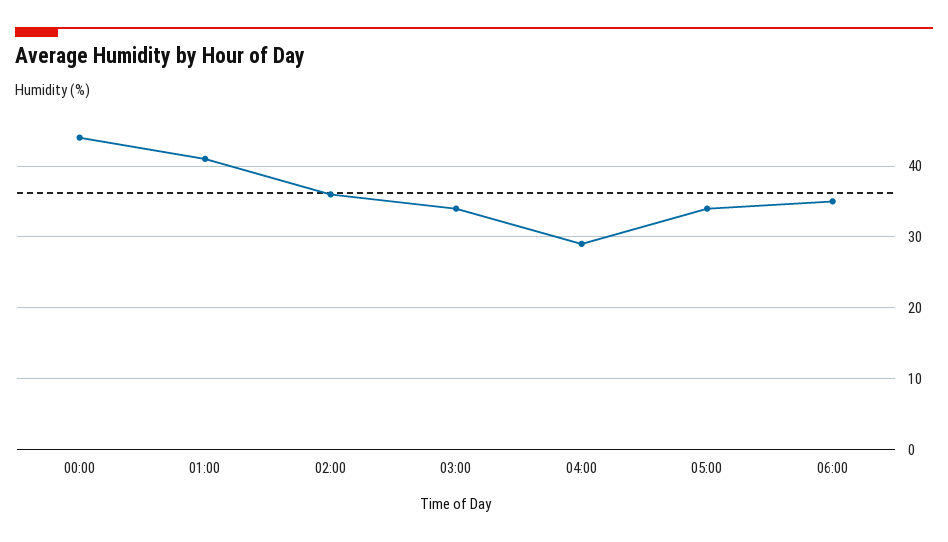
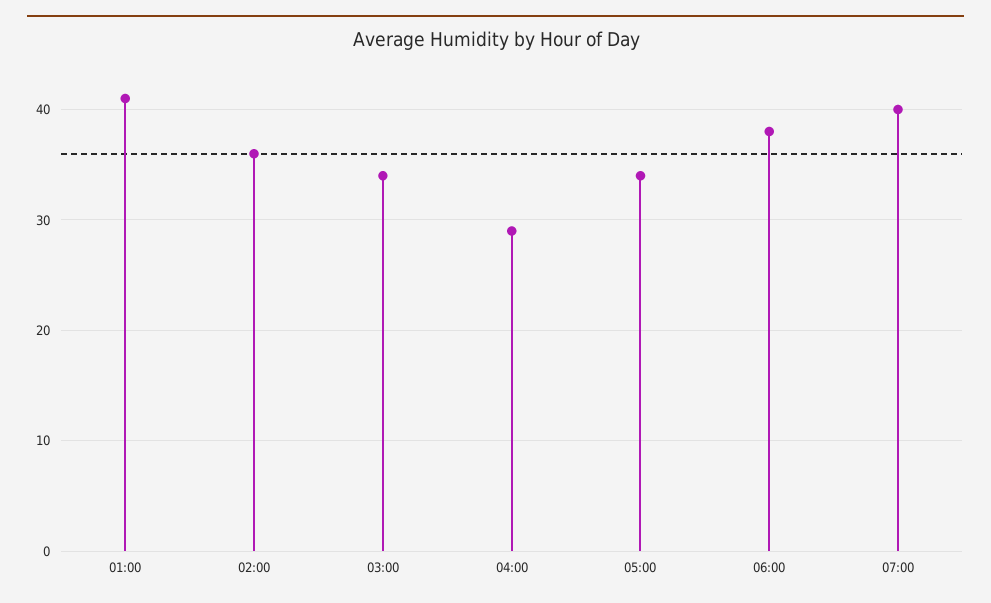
00:00: 44 -> none
06:00: 35 -> 38
07:00: none -> 40

